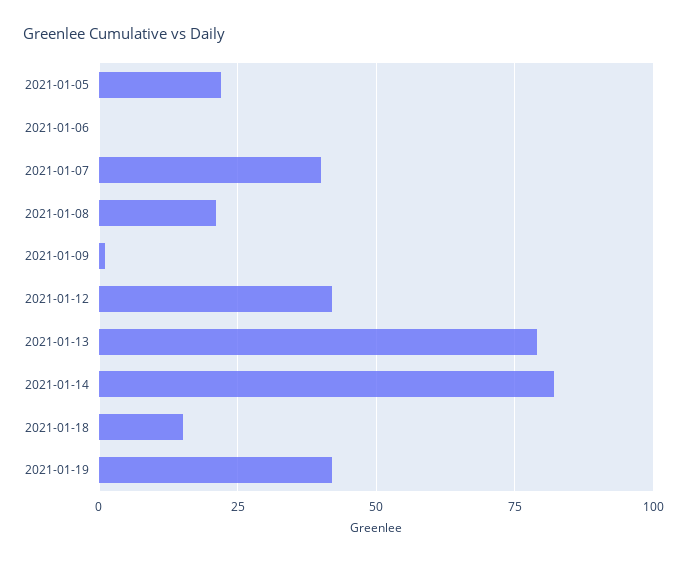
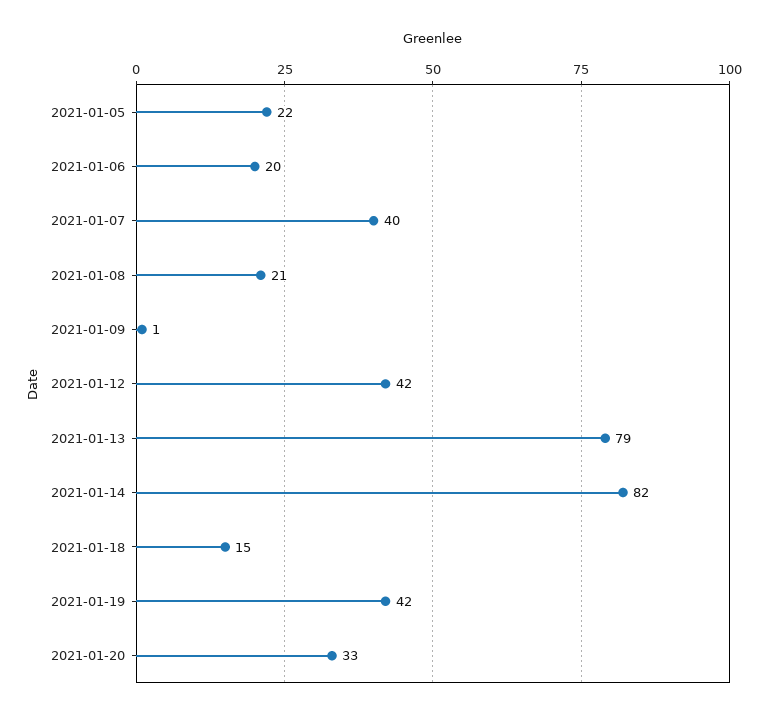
2021-01-06: 0 -> 20
2021-01-20: none -> 33

